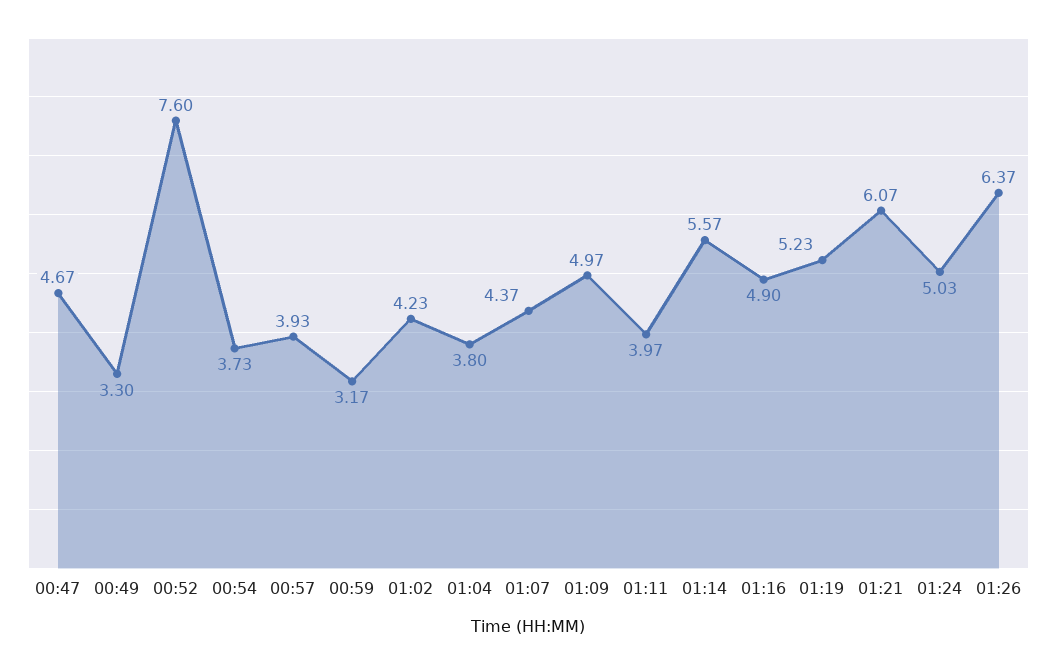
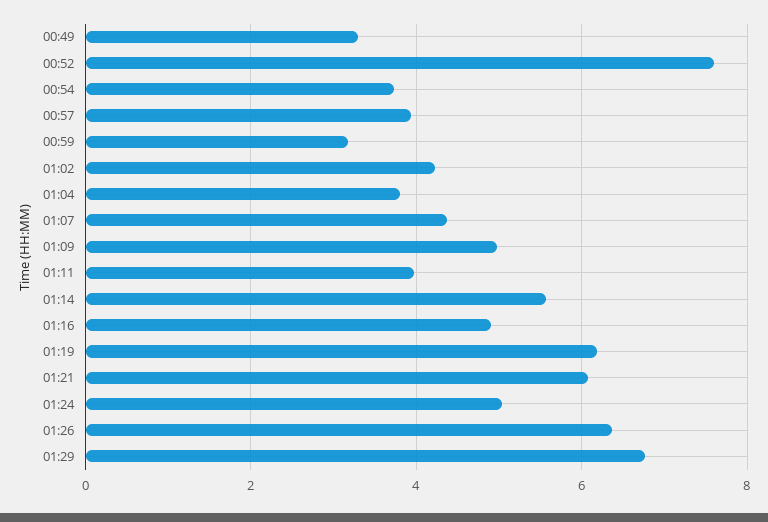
00:47: 4.67 -> none
01:19: 5.23 -> 6.2
01:29: none -> 6.8

